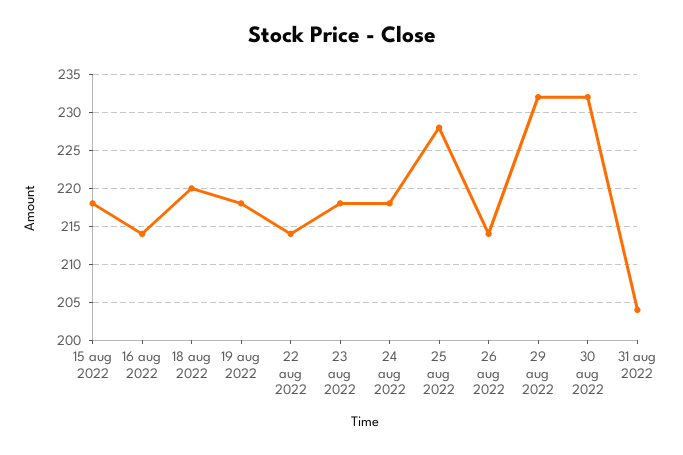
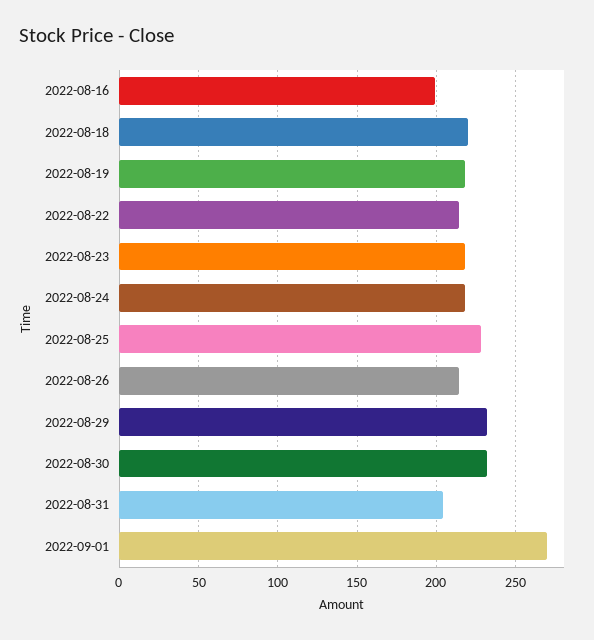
15 aug 2022: 218 -> none
16 aug 2022: 214 -> 200
2022-09-01: none -> 270

